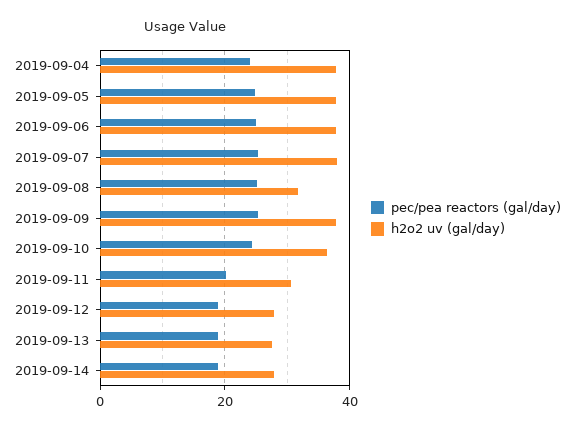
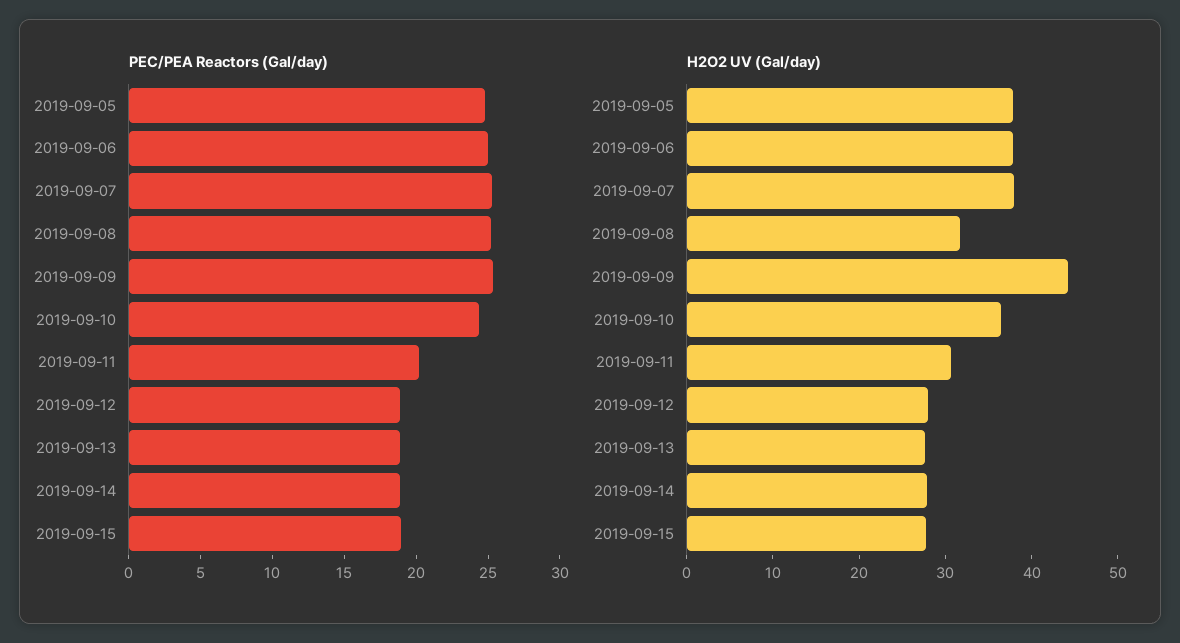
pec/pea reactors (gal/day), 2019-09-04: 24 -> none
h2o2 uv (gal/day), 2019-09-04: 38 -> none
h2o2 uv (gal/day), 2019-09-09: 38 -> 44
pec/pea reactors (gal/day), 2019-09-15: none -> 19
h2o2 uv (gal/day), 2019-09-15: none -> 28

